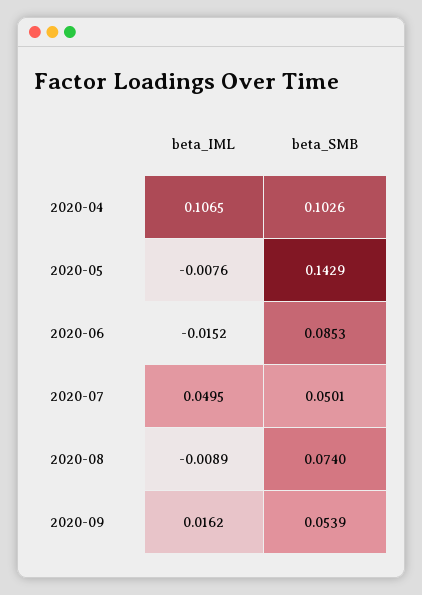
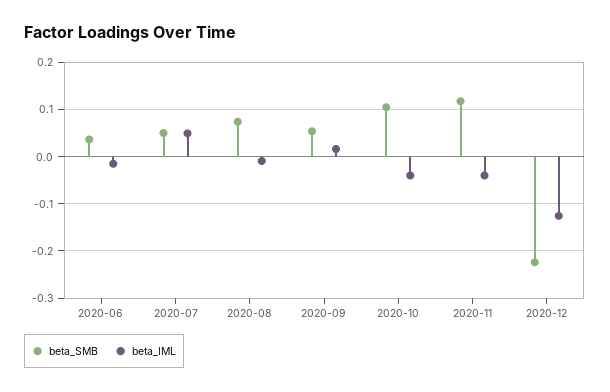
beta_IML, 2020-04: 0.1065 -> none
beta_SMB, 2020-04: 0.1026 -> none
beta_IML, 2020-05: -0.0076 -> none
beta_SMB, 2020-05: 0.1429 -> none
beta_SMB, 2020-06: 0.0853 -> 0.04
beta_SMB, 2020-10: none -> 0.1
beta_IML, 2020-10: none -> -0.04
beta_SMB, 2020-11: none -> 0.12
beta_IML, 2020-11: none -> -0.04
beta_SMB, 2020-12: none -> -0.22
beta_IML, 2020-12: none -> -0.12

